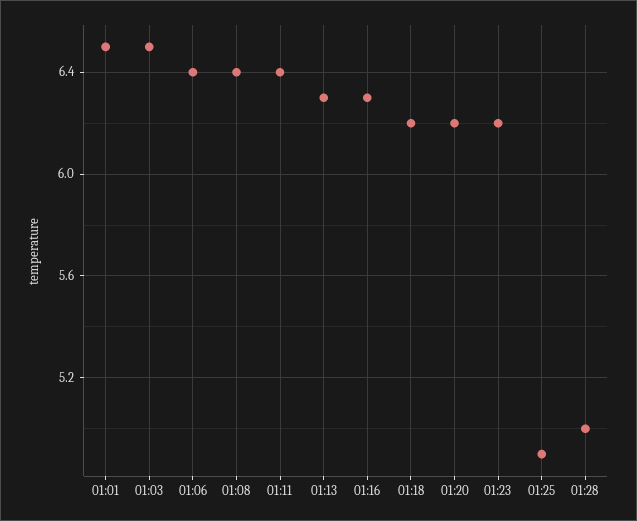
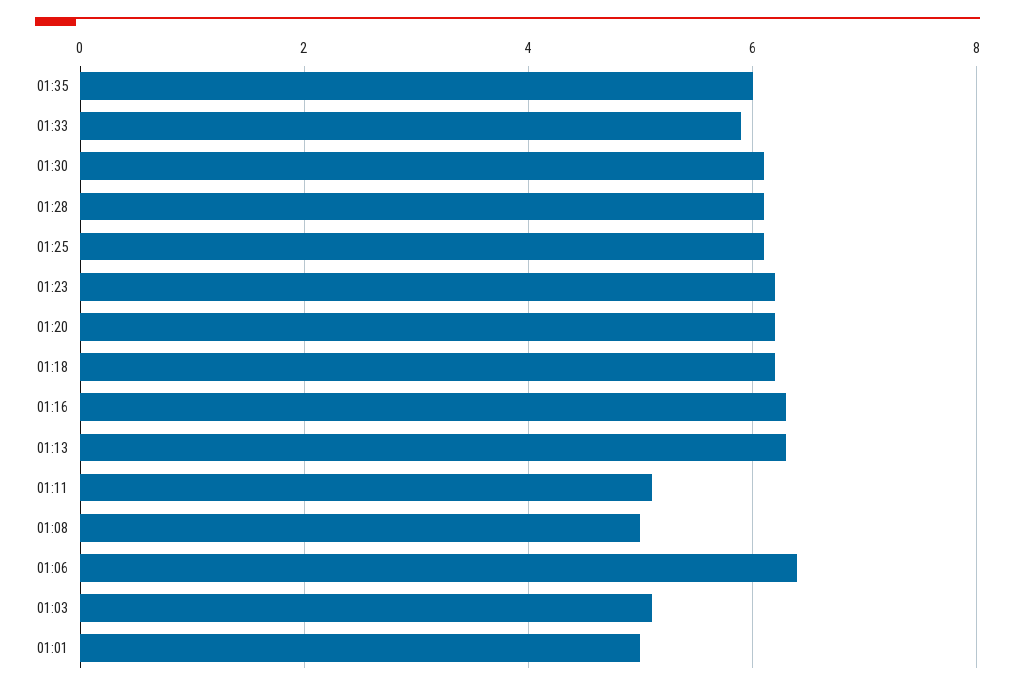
01:01: 6.5 -> 5
01:03: 6.5 -> 5
01:08: 6.4 -> 5
01:11: 6.4 -> 5
01:25: 4.9 -> 6
01:28: 5 -> 6
01:35: none -> 6
01:33: none -> 6
01:30: none -> 6

